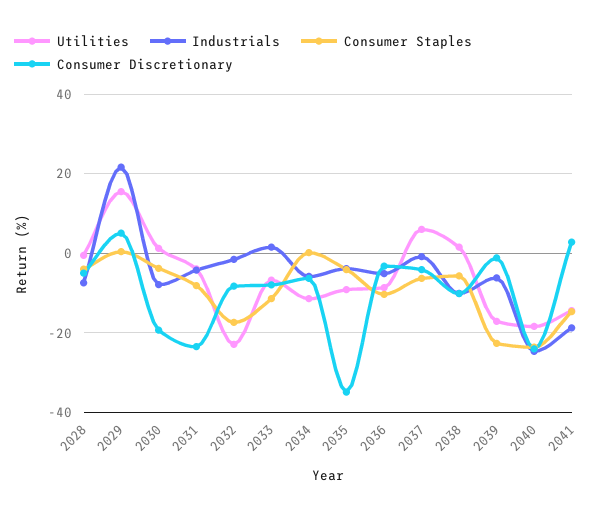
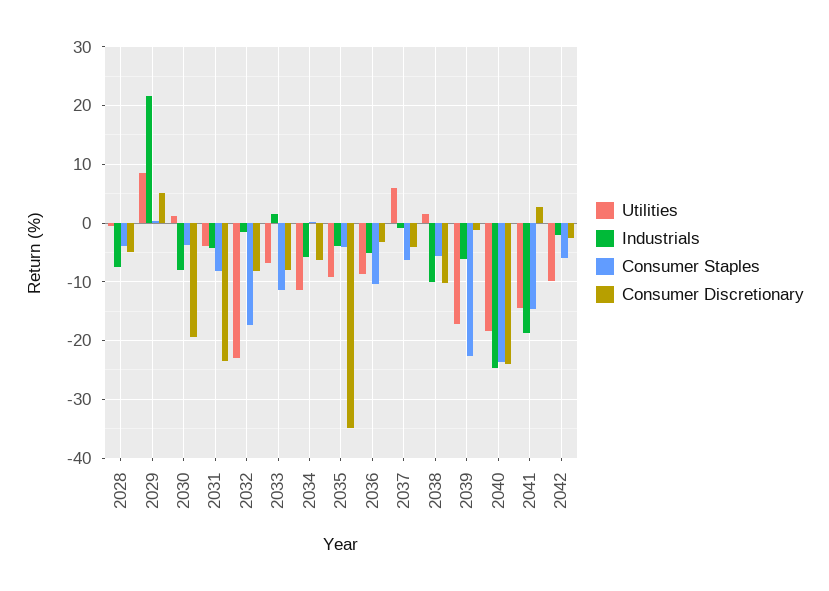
Utilities, 2029: 16 -> 8
Utilities, 2042: none -> -10
Industrials, 2042: none -> -2
Consumer Staples, 2042: none -> -6
Consumer Discretionary, 2042: none -> -2

